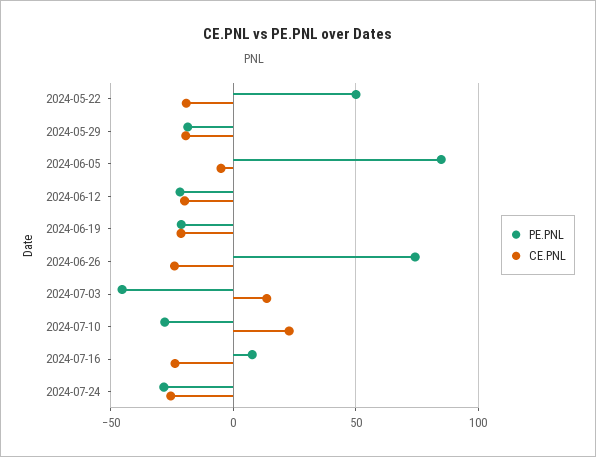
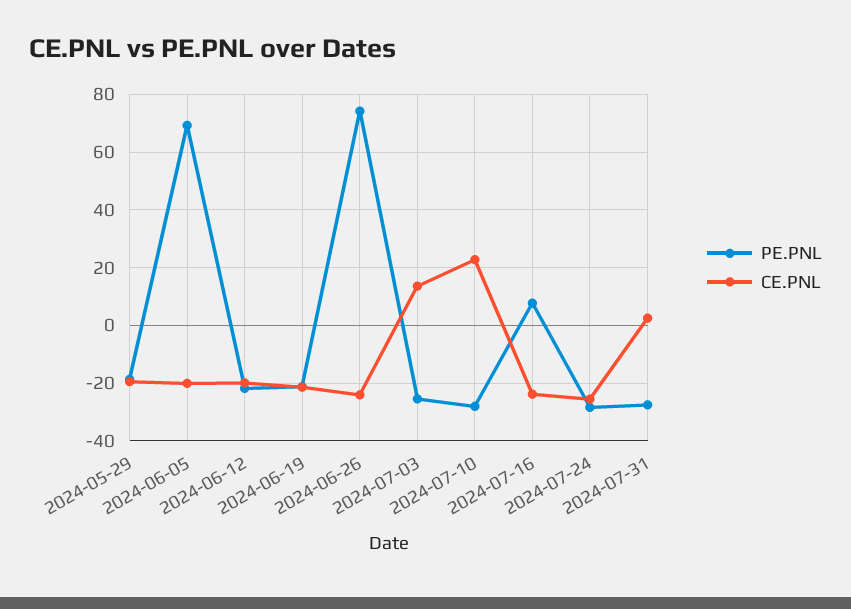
PE.PNL, 2024-05-22: 50 -> none
CE.PNL, 2024-05-22: -20 -> none
PE.PNL, 2024-06-05: 85 -> 70
CE.PNL, 2024-06-05: -5 -> -20
PE.PNL, 2024-07-03: -45 -> -25
PE.PNL, 2024-07-31: none -> -27.5
CE.PNL, 2024-07-31: none -> 2.5

